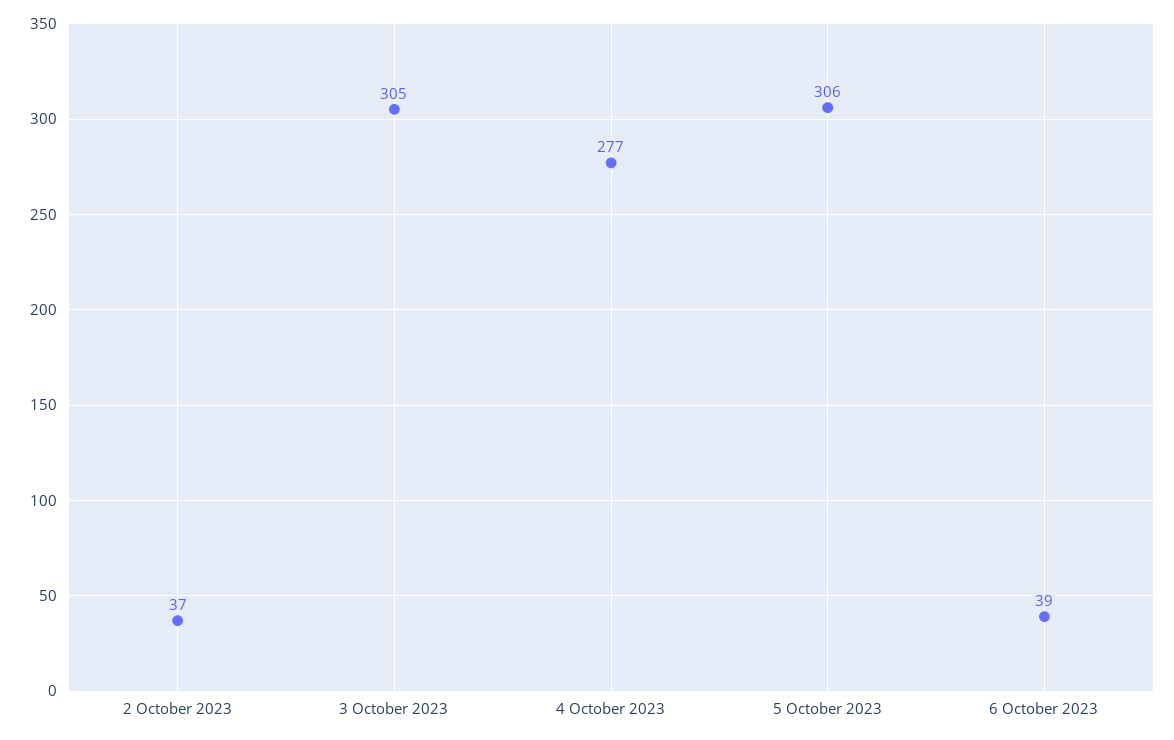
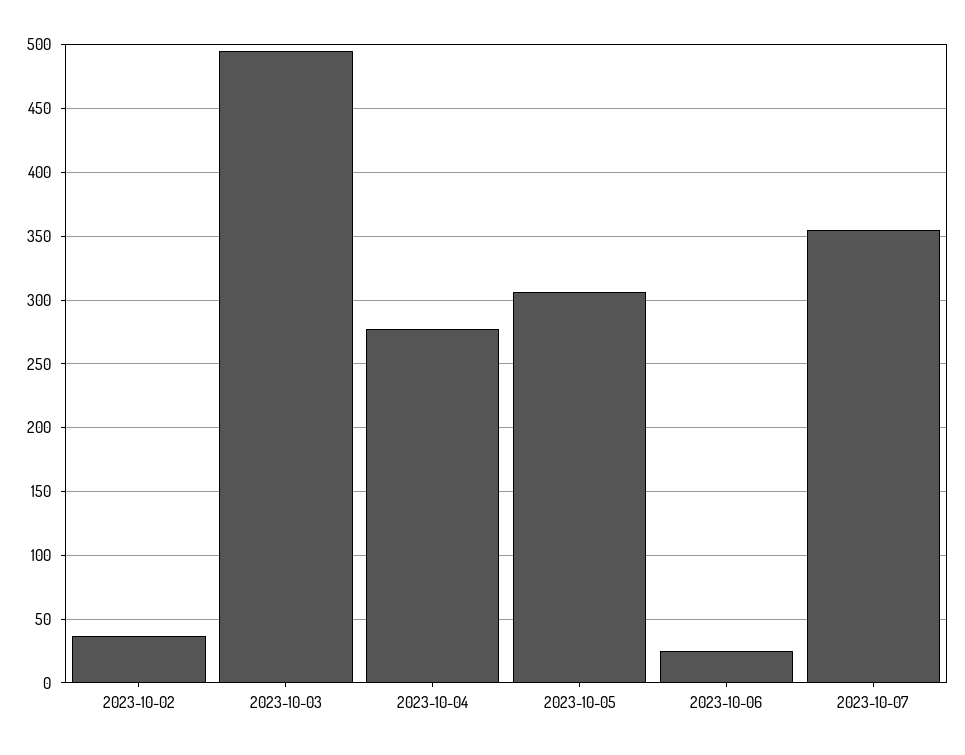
3 October 2023: 305 -> 495
6 October 2023: 39 -> 25
2023-10-07: none -> 355

